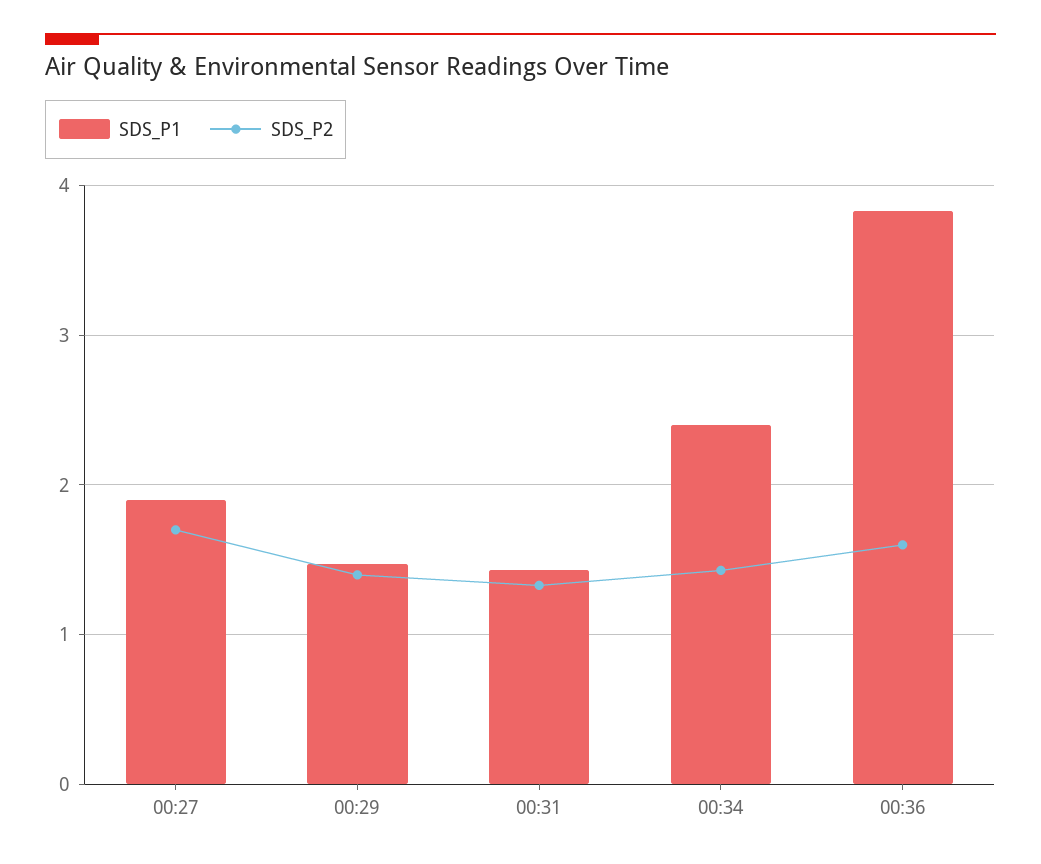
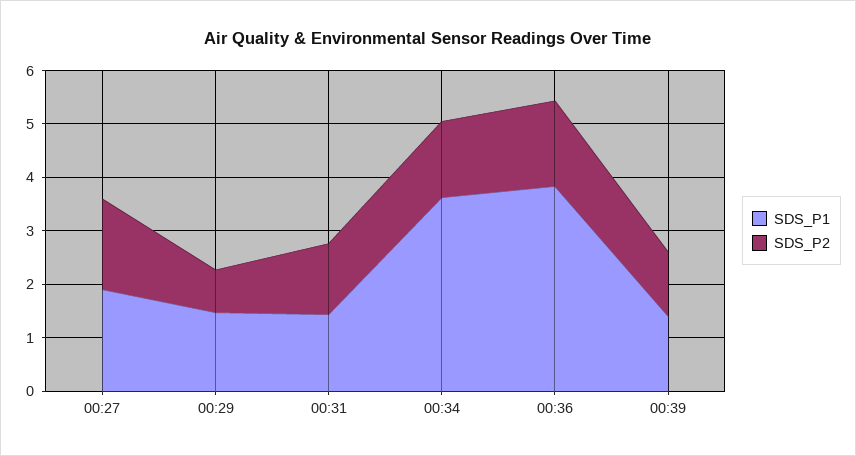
SDS_P2, 00:29: 1.4 -> 0.8
SDS_P1, 00:34: 2.4 -> 3.6
SDS_P1, 00:39: none -> 1.4
SDS_P2, 00:39: none -> 1.2

